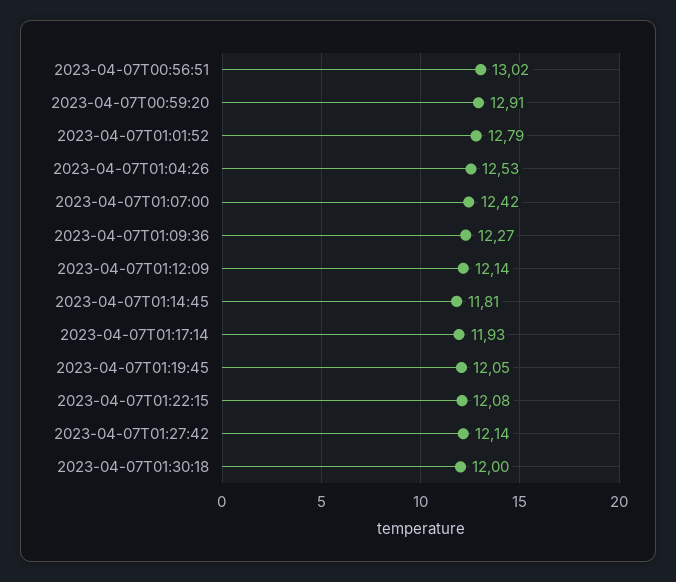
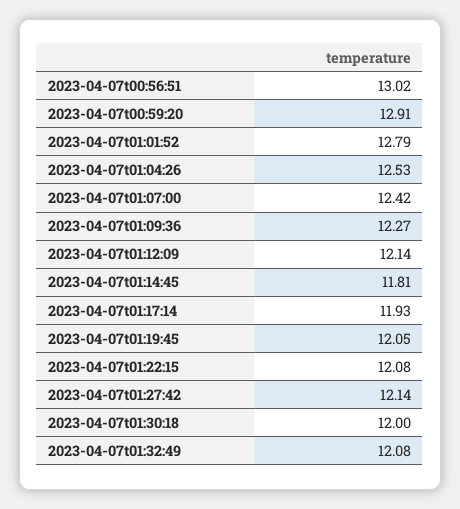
2023-04-07t01:32:49: none -> 12.08

